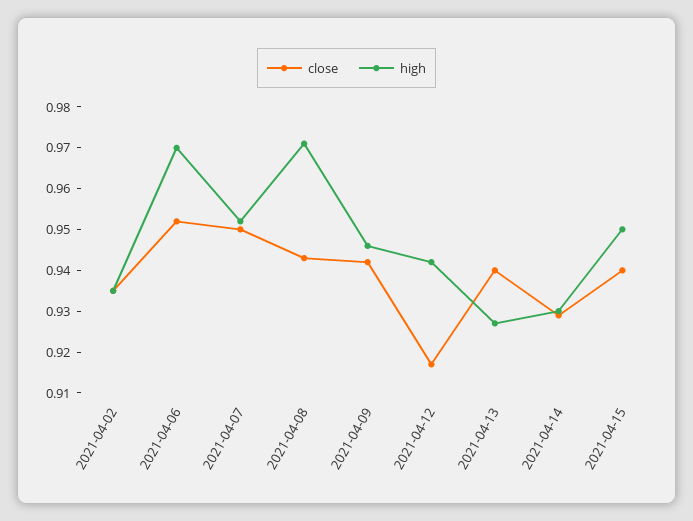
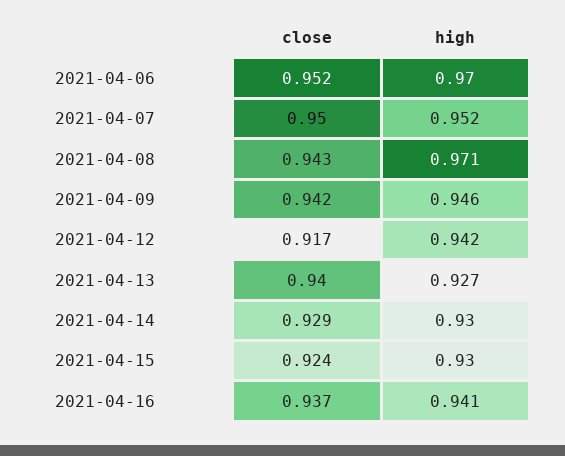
close, 2021-04-02: 0.935 -> none
high, 2021-04-02: 0.935 -> none
close, 2021-04-15: 0.94 -> 0.924
high, 2021-04-15: 0.95 -> 0.93
close, 2021-04-16: none -> 0.937
high, 2021-04-16: none -> 0.941

